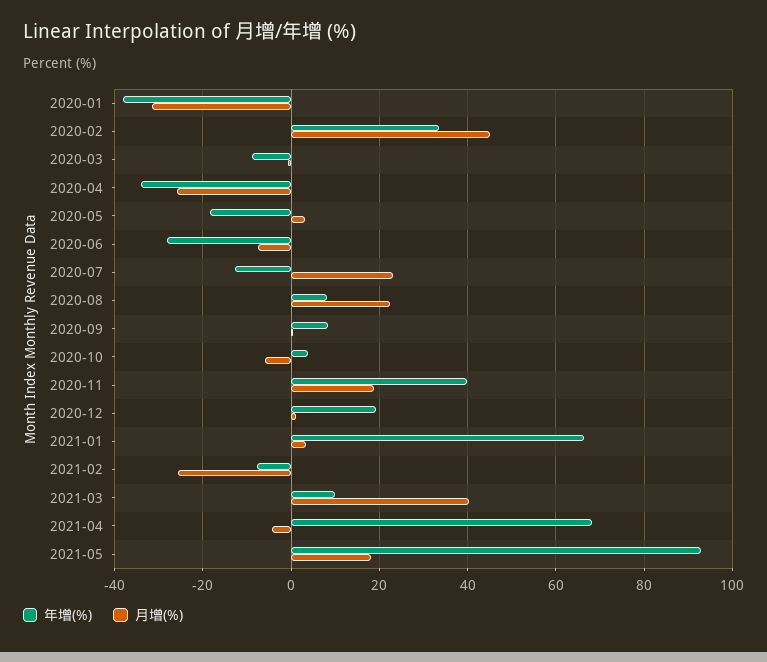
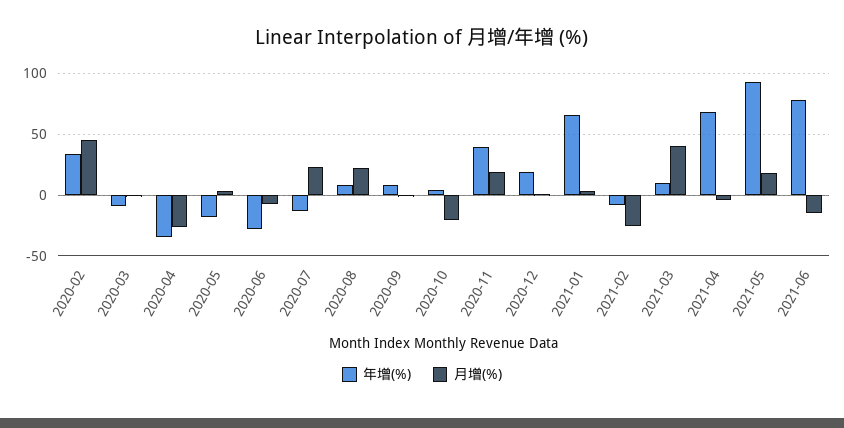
年增(%), 2020-01: -38 -> none
月增(%), 2020-01: -32 -> none
月增(%), 2020-10: -6 -> -20
年增(%), 2021-06: none -> 80
月增(%), 2021-06: none -> -15

